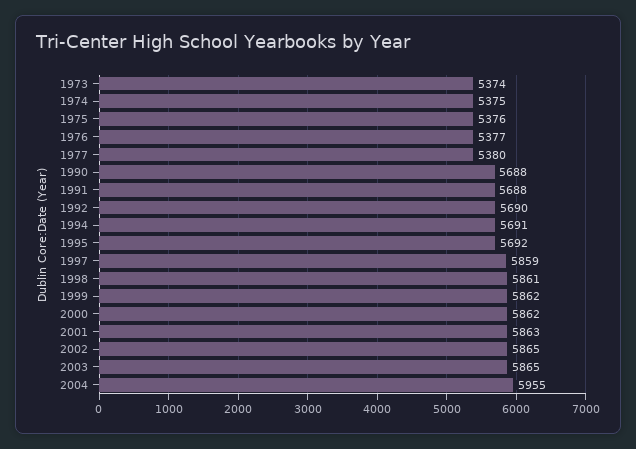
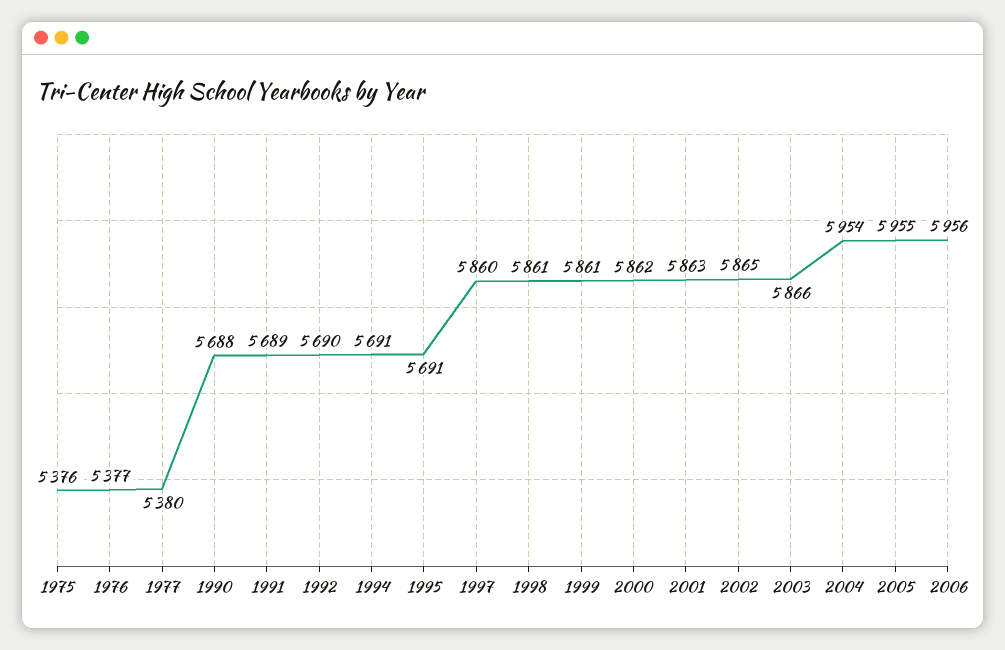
1973: 5374 -> none
1974: 5375 -> none
1991: 5688 -> 5689
1995: 5692 -> 5691
1997: 5859 -> 5860
1999: 5862 -> 5861
2003: 5865 -> 5866
2004: 5955 -> 5954
2005: none -> 5955
2006: none -> 5956

